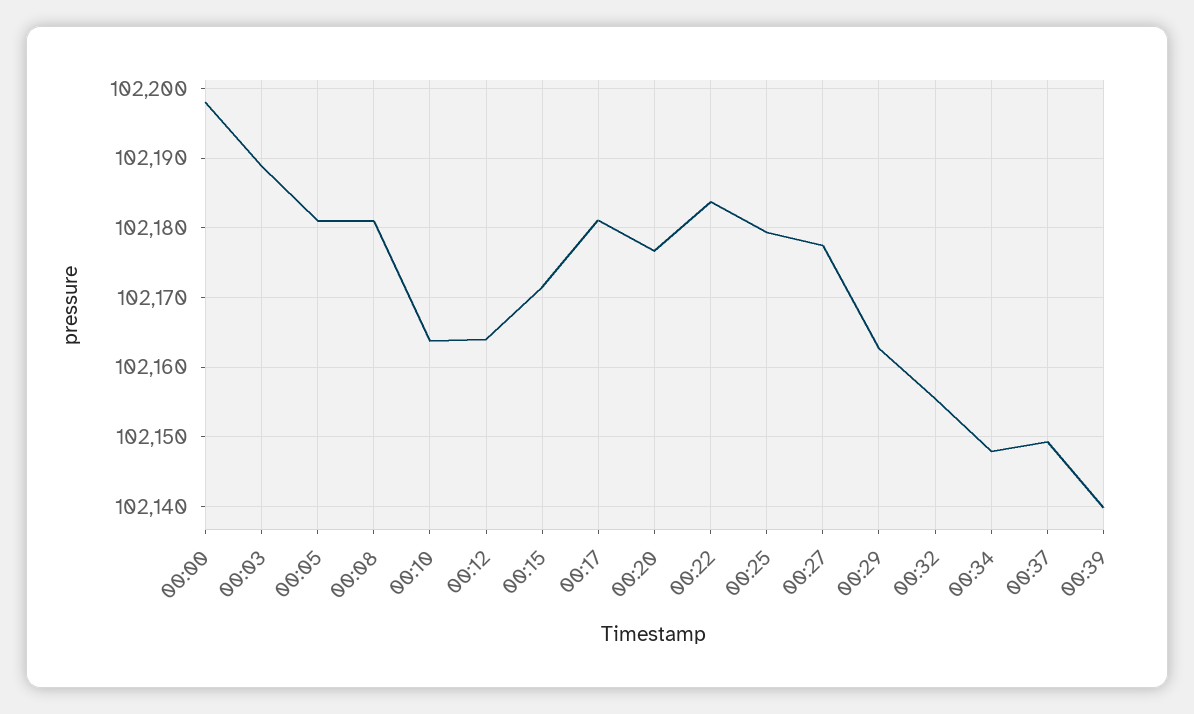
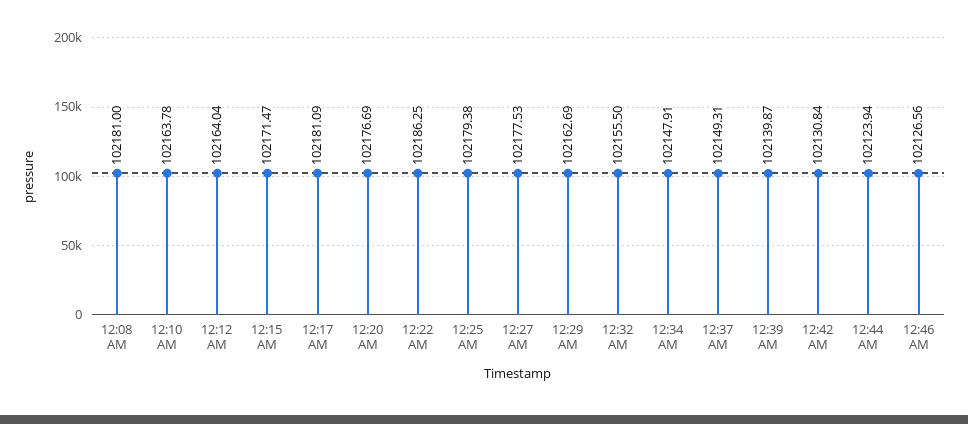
00:00: 102198 -> none
00:03: 102189 -> none
00:05: 102181 -> none
00:22: 102184 -> 102186.25
12:42 AM: none -> 102130.84
12:44 AM: none -> 102123.94
12:46 AM: none -> 102126.56

